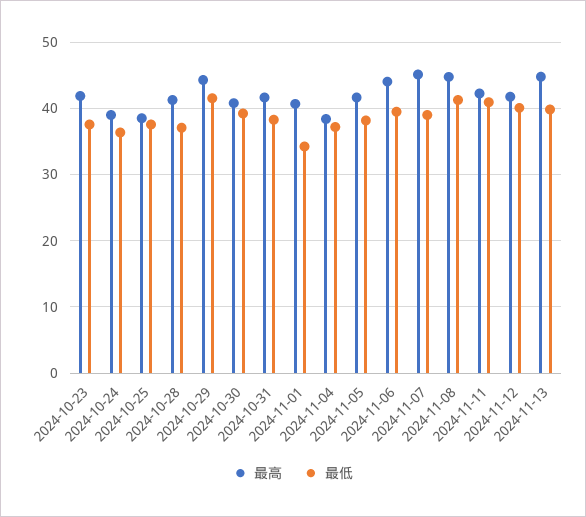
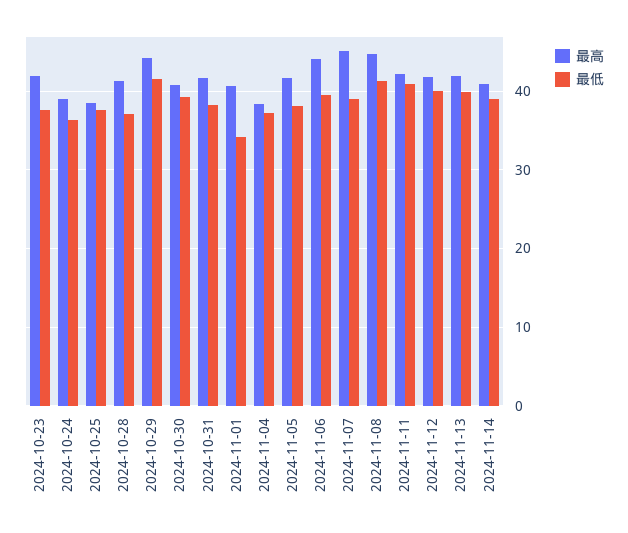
最高, 2024-11-13: 45 -> 42
最高, 2024-11-14: none -> 41
最低, 2024-11-14: none -> 39

